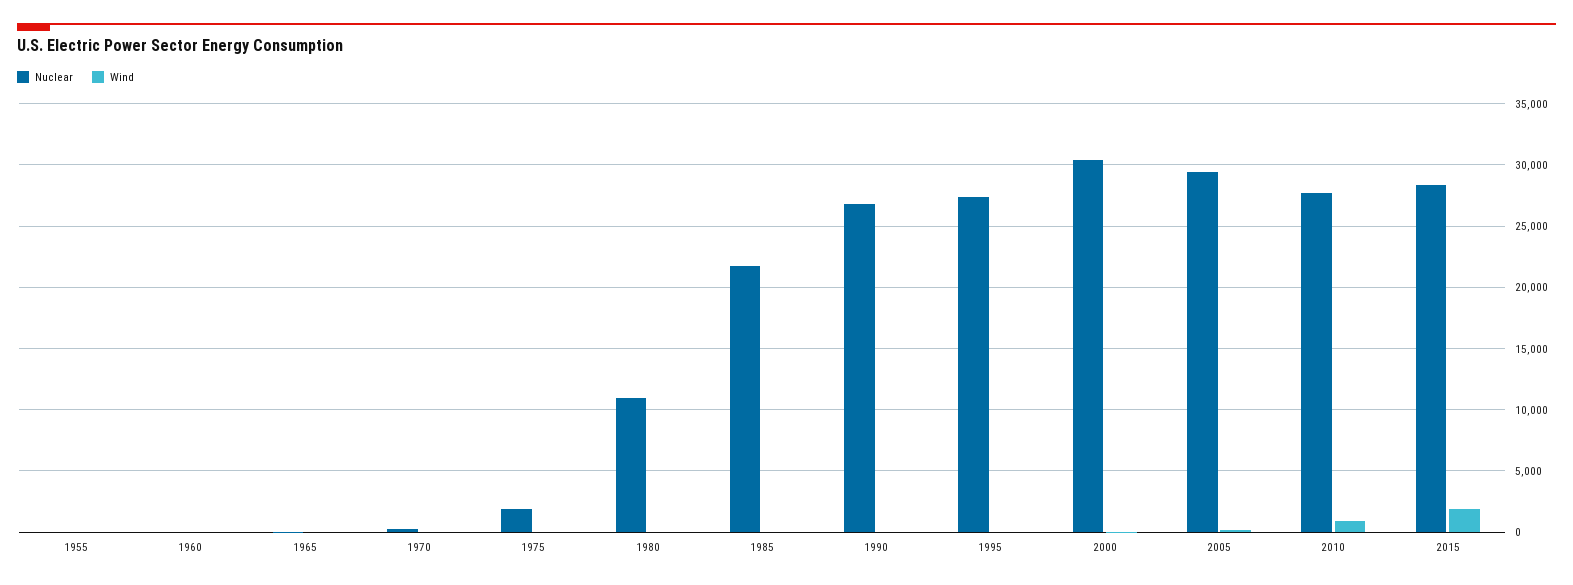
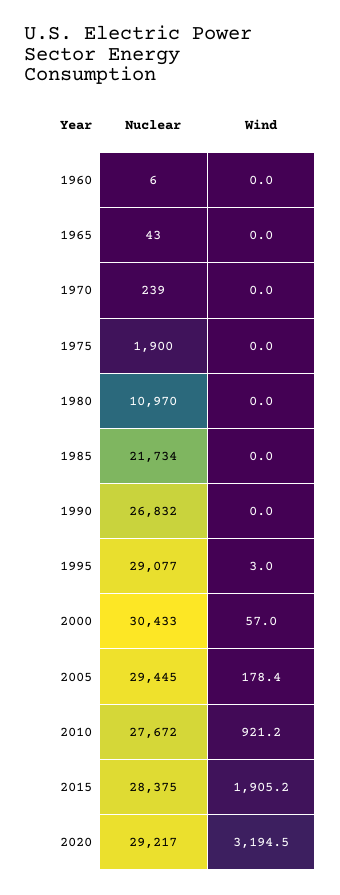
Nuclear, 1955: 0 -> none
Wind, 1955: 0 -> none
Nuclear, 1995: 27500 -> 29077
Nuclear, 2020: none -> 29217
Wind, 2020: none -> 3194.5

